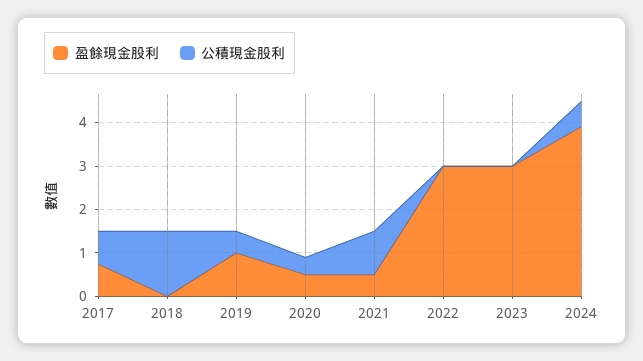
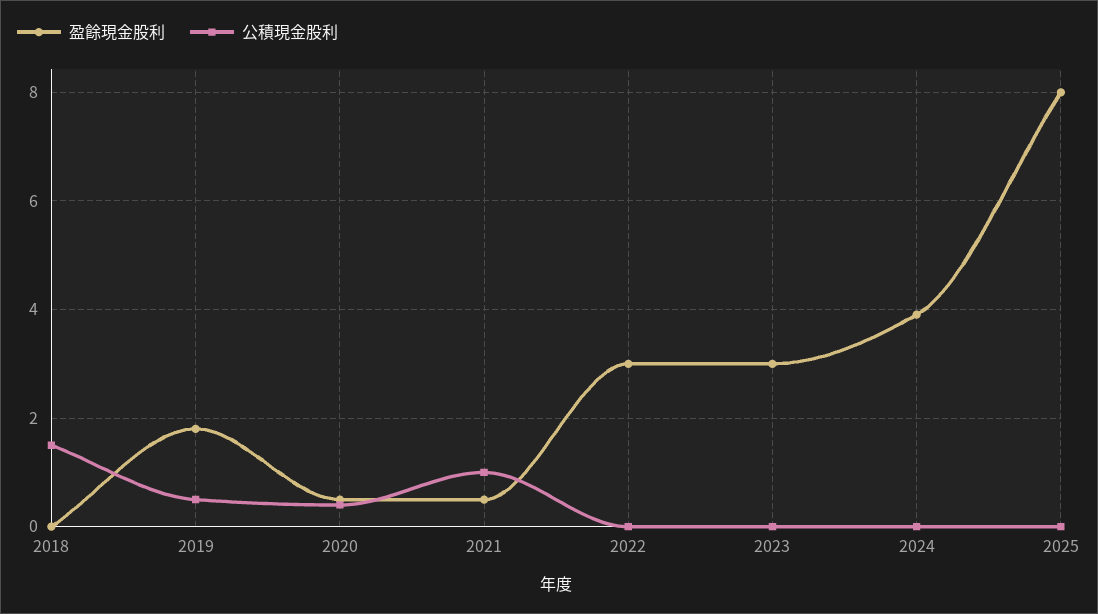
盈餘現金股利, 2017: 0.8 -> none
公積現金股利, 2017: 0.8 -> none
盈餘現金股利, 2019: 1 -> 1.8
公積現金股利, 2024: 0.6 -> 0
盈餘現金股利, 2025: none -> 8
公積現金股利, 2025: none -> 0

